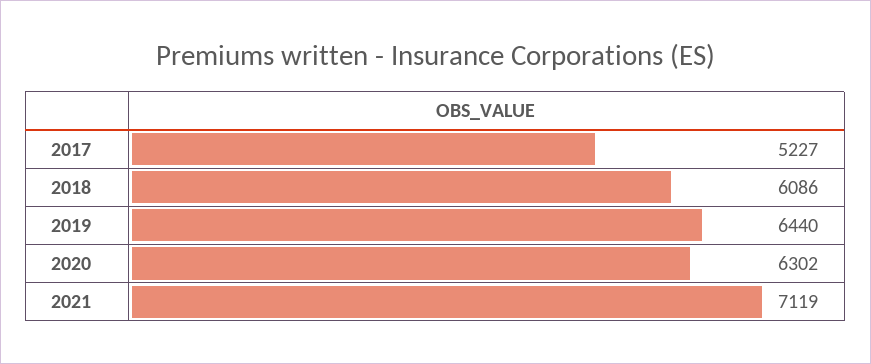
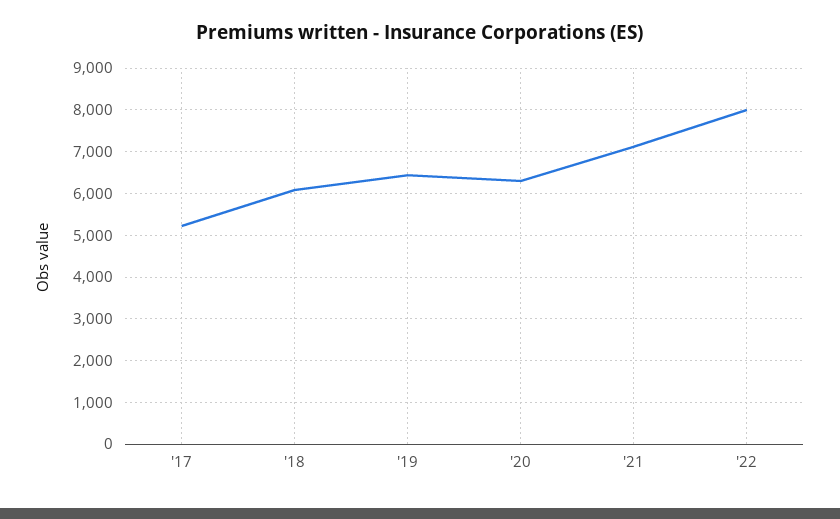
'22: none -> 8000

